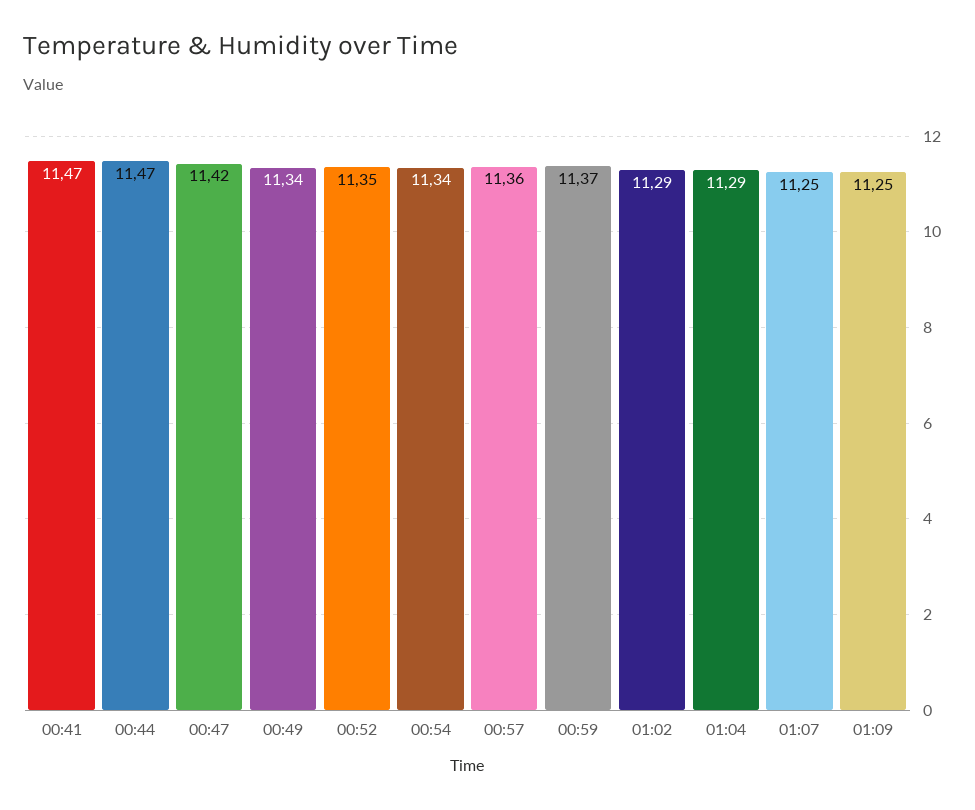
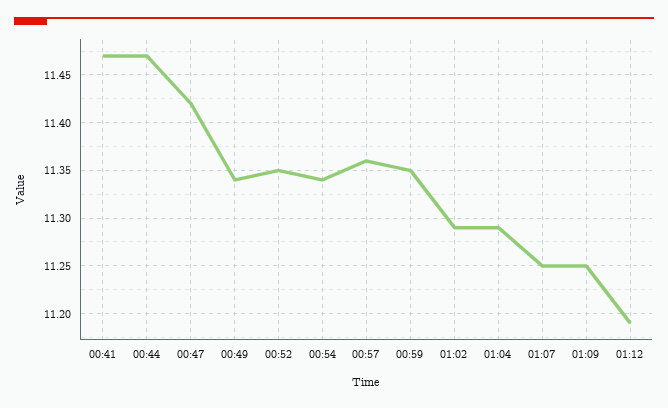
00:59: 11.37 -> 11.35
01:12: none -> 11.19

